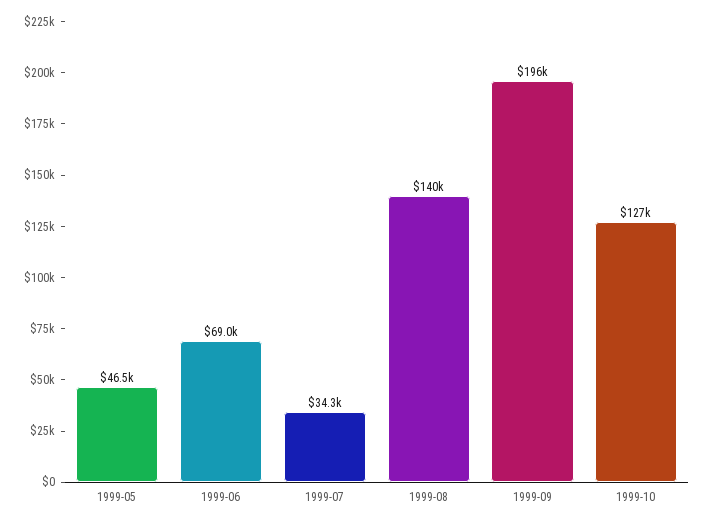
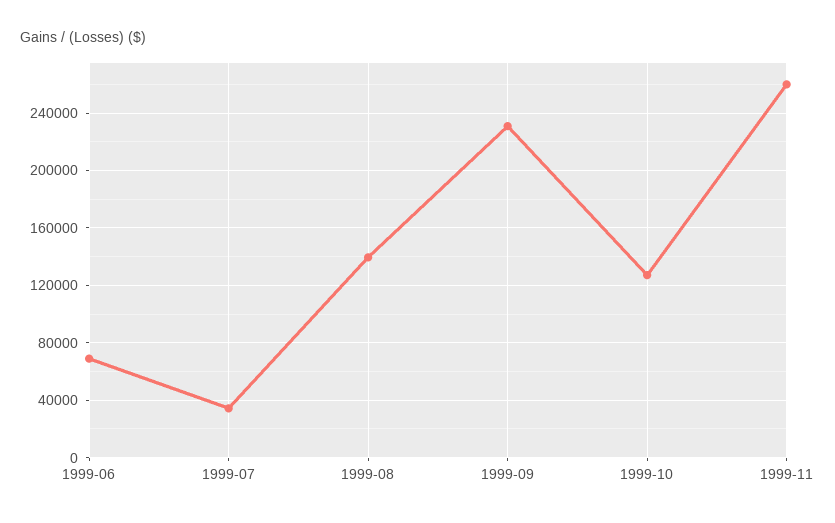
1999-05: 46500 -> none
1999-09: 196000 -> 230000
1999-11: none -> 260000

